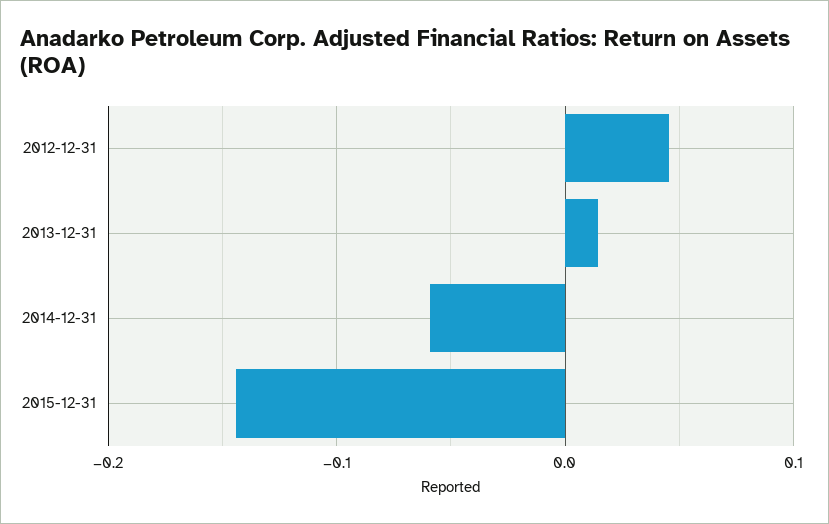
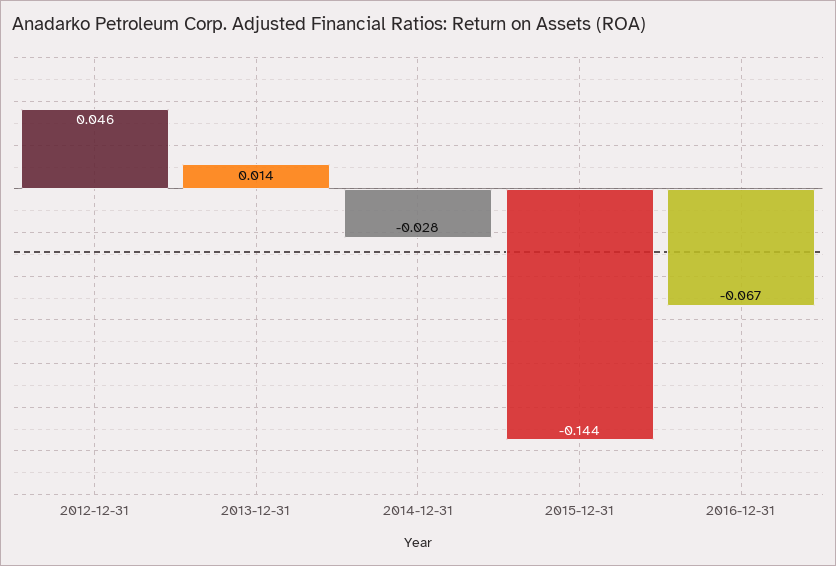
2014-12-31: -0.06 -> -0.028
2016-12-31: none -> -0.067

